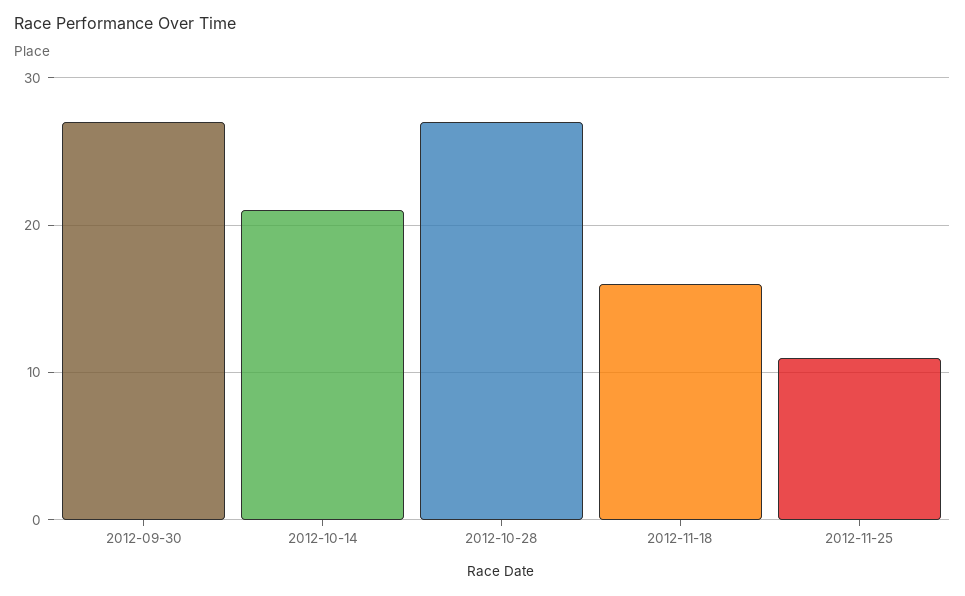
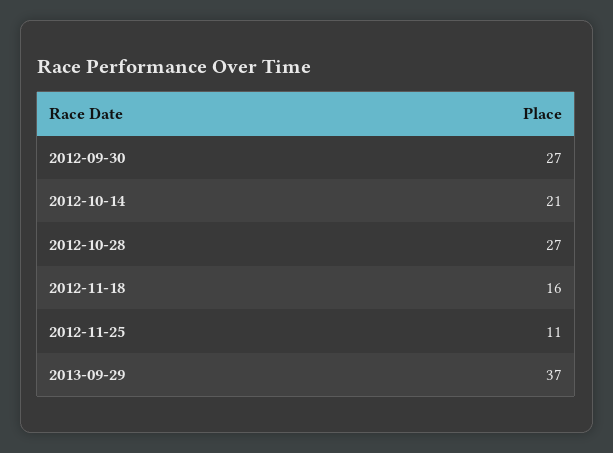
2013-09-29: none -> 37

